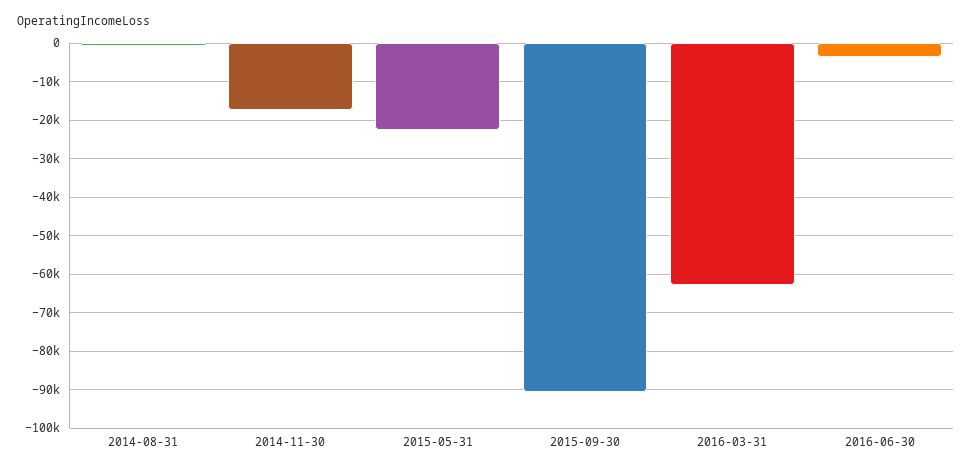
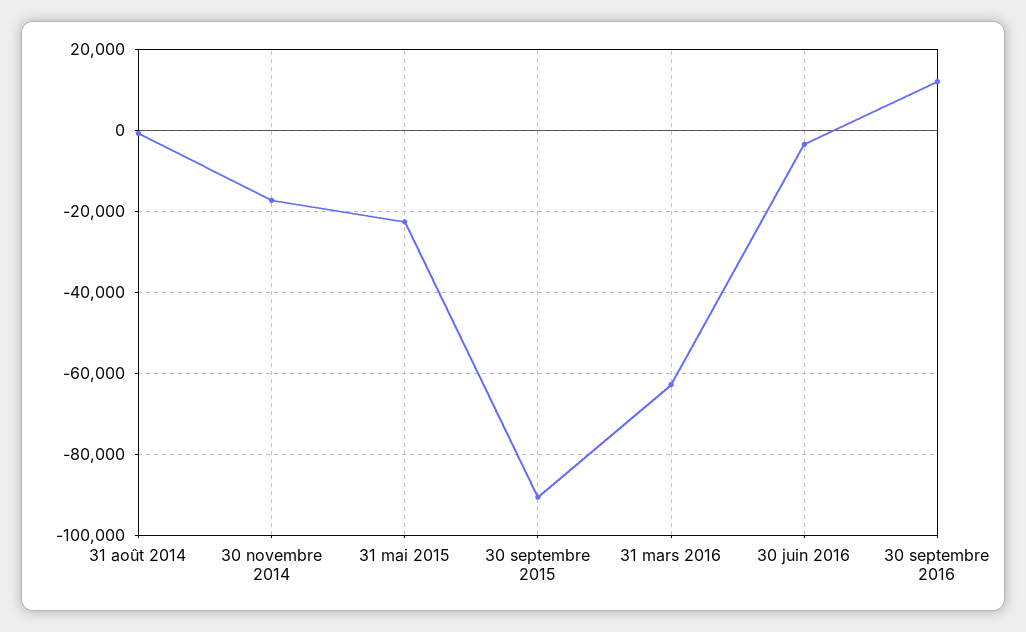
30 septembre 2016: none -> 12000

